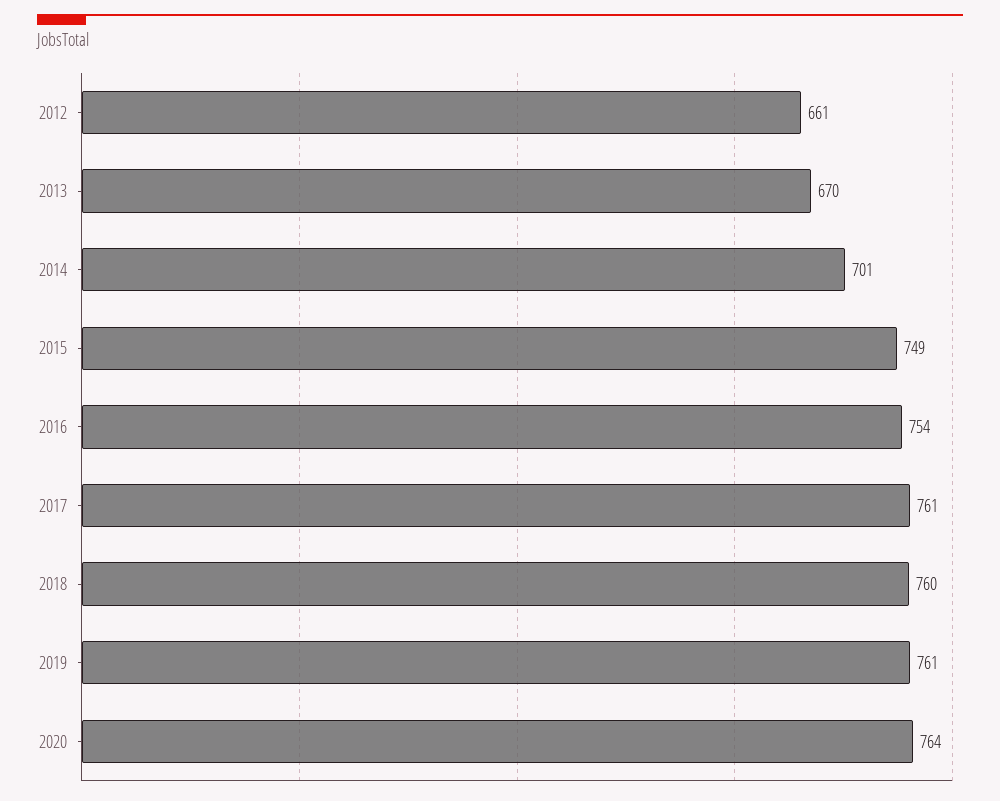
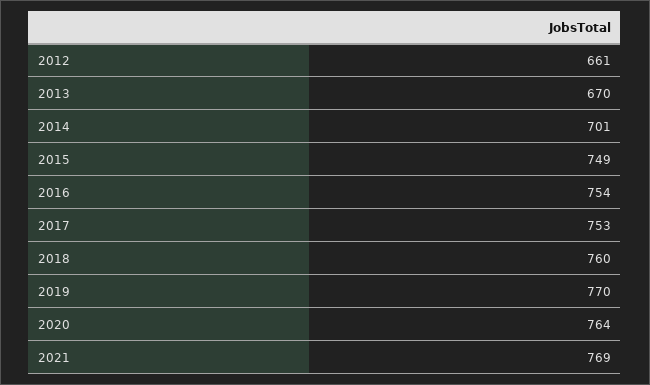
2017: 761 -> 753
2019: 761 -> 770
2021: none -> 769

